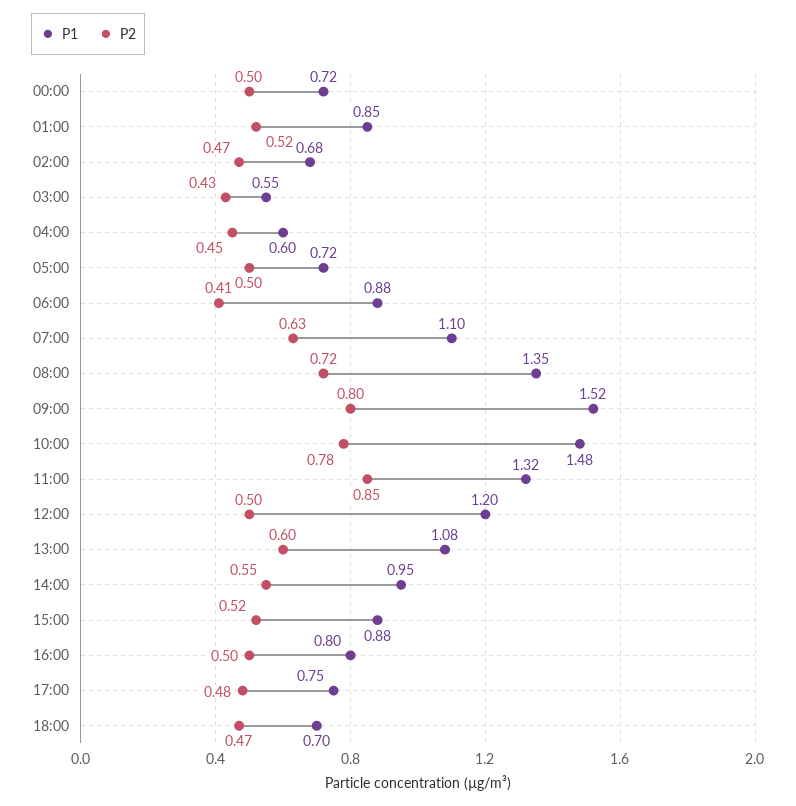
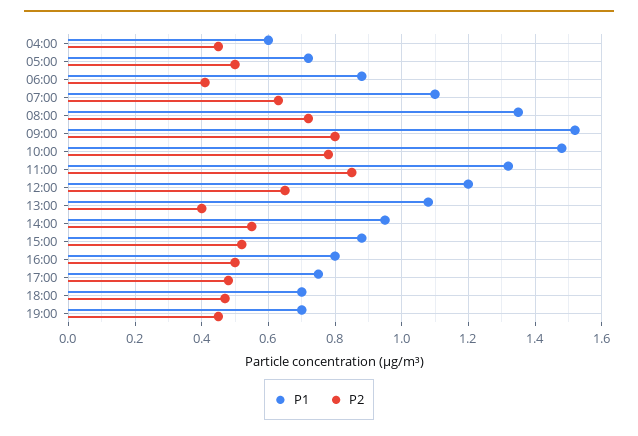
P1, 00:00: 0.72 -> none
P2, 00:00: 0.5 -> none
P1, 01:00: 0.85 -> none
P2, 01:00: 0.52 -> none
P1, 02:00: 0.68 -> none
P2, 02:00: 0.47 -> none
P1, 03:00: 0.55 -> none
P2, 03:00: 0.43 -> none
P2, 12:00: 0.5 -> 0.65
P2, 13:00: 0.6 -> 0.4
P1, 19:00: none -> 0.7
P2, 19:00: none -> 0.45

